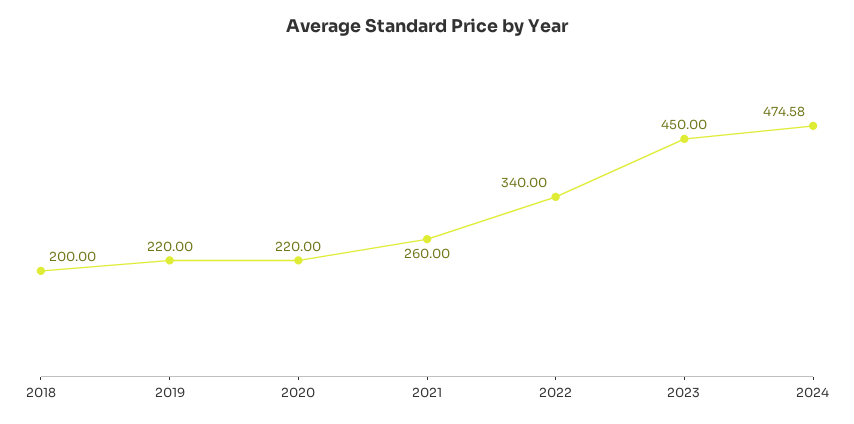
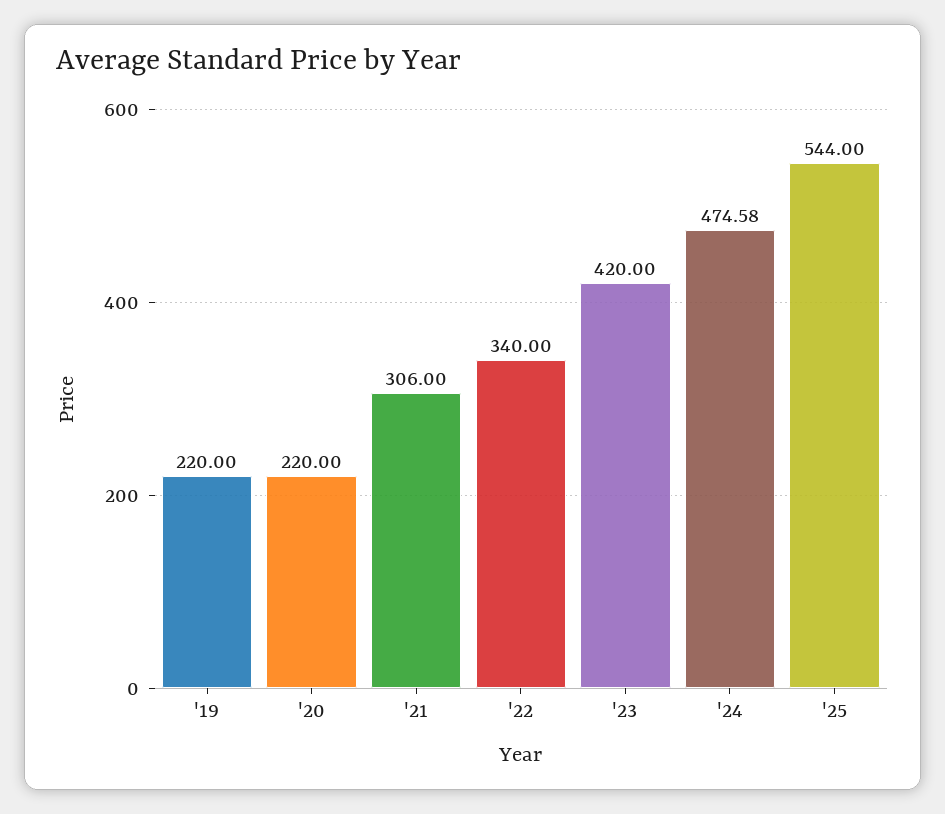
2018: 200 -> none
2021: 260 -> 306
2023: 450 -> 420
'25: none -> 544

